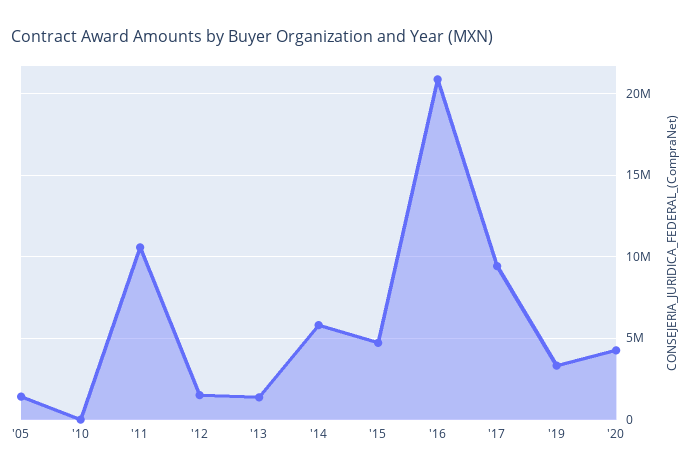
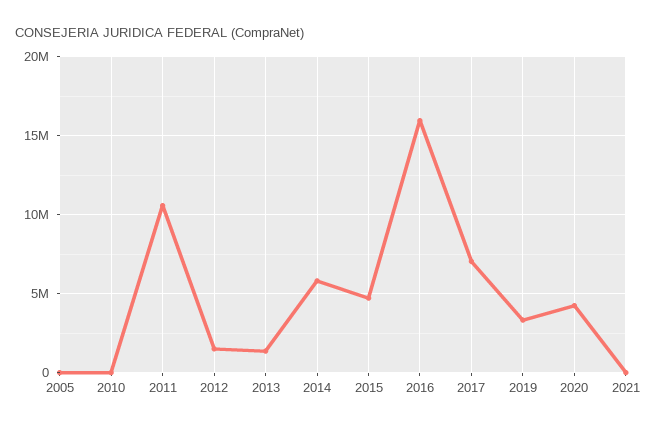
'05: 1500000 -> 0
'16: 21000000 -> 16000000
'17: 9500000 -> 7000000
2021: none -> 0

